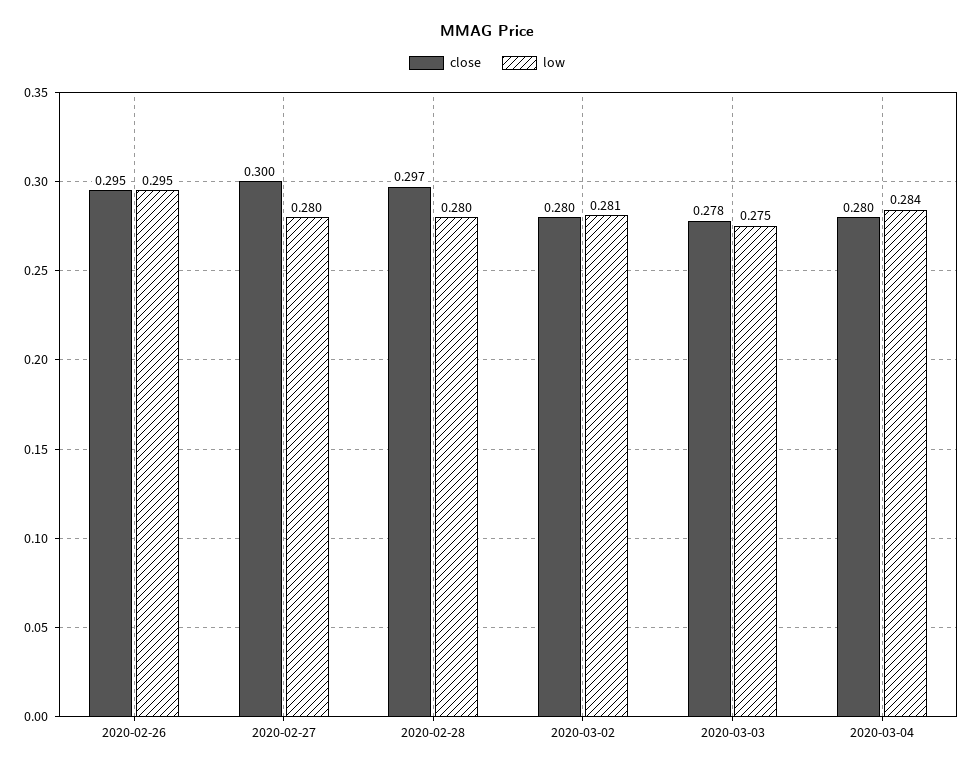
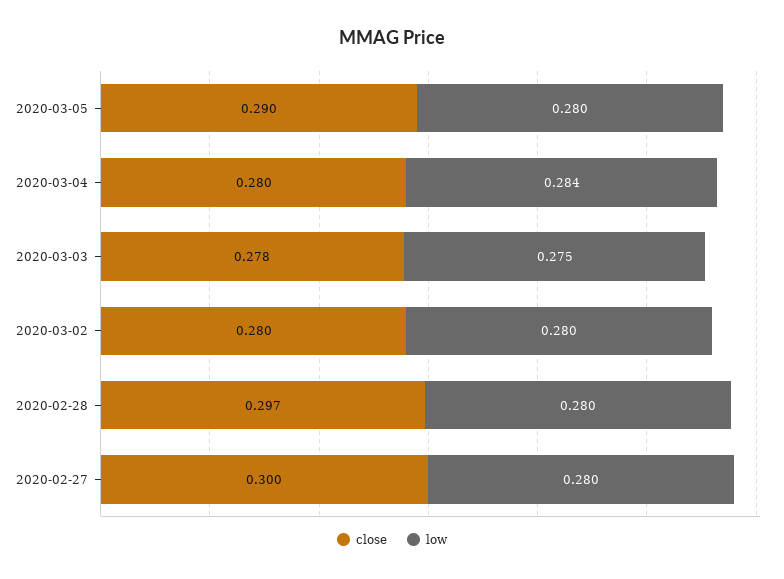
close, 2020-02-26: 0.295 -> none
low, 2020-02-26: 0.295 -> none
low, 2020-03-02: 0.281 -> 0.28
close, 2020-03-05: none -> 0.29
low, 2020-03-05: none -> 0.28

